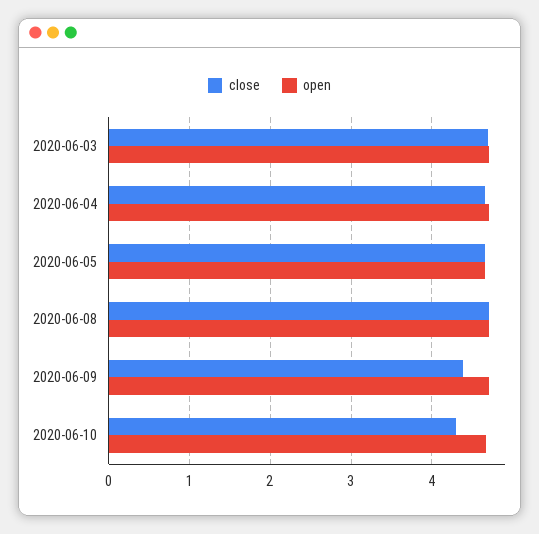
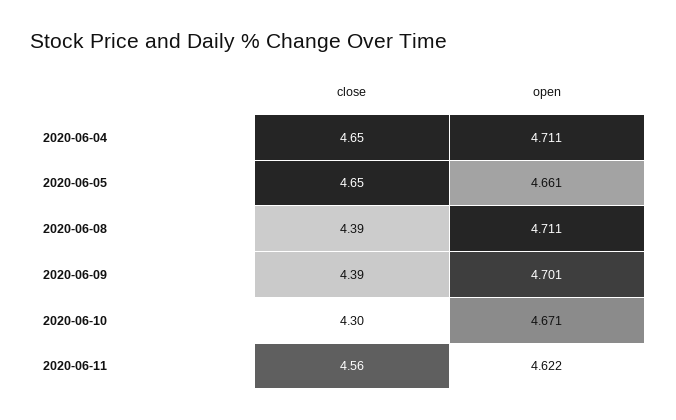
close, 2020-06-03: 4.7 -> none
open, 2020-06-03: 4.7 -> none
close, 2020-06-08: 4.7 -> 4.39
close, 2020-06-11: none -> 4.56
open, 2020-06-11: none -> 4.622

